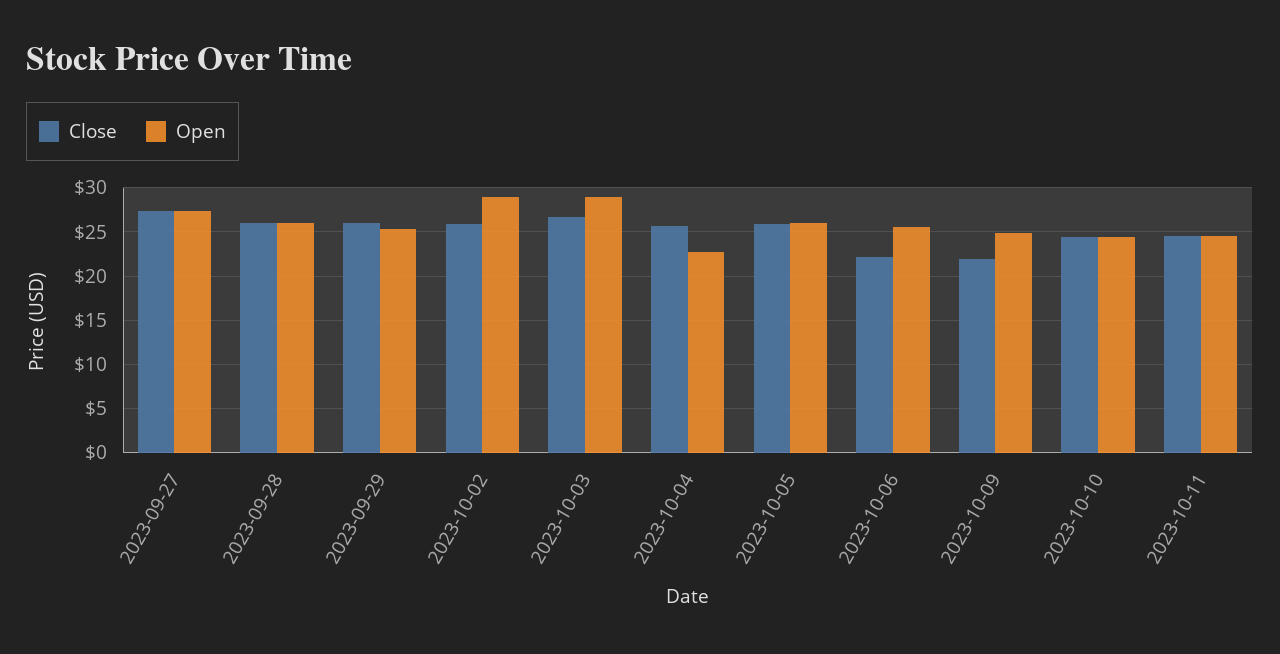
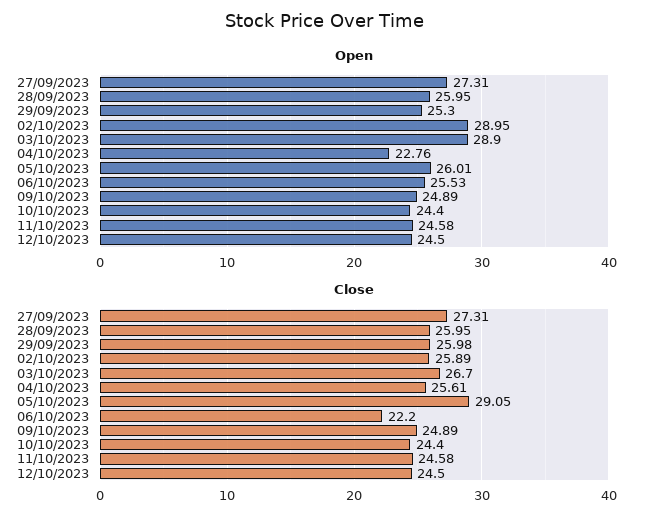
Close, 2023-10-05: 26 -> 29.05
Close, 2023-10-09: 22 -> 24.89
Open, 12/10/2023: none -> 24.5
Close, 12/10/2023: none -> 24.5

